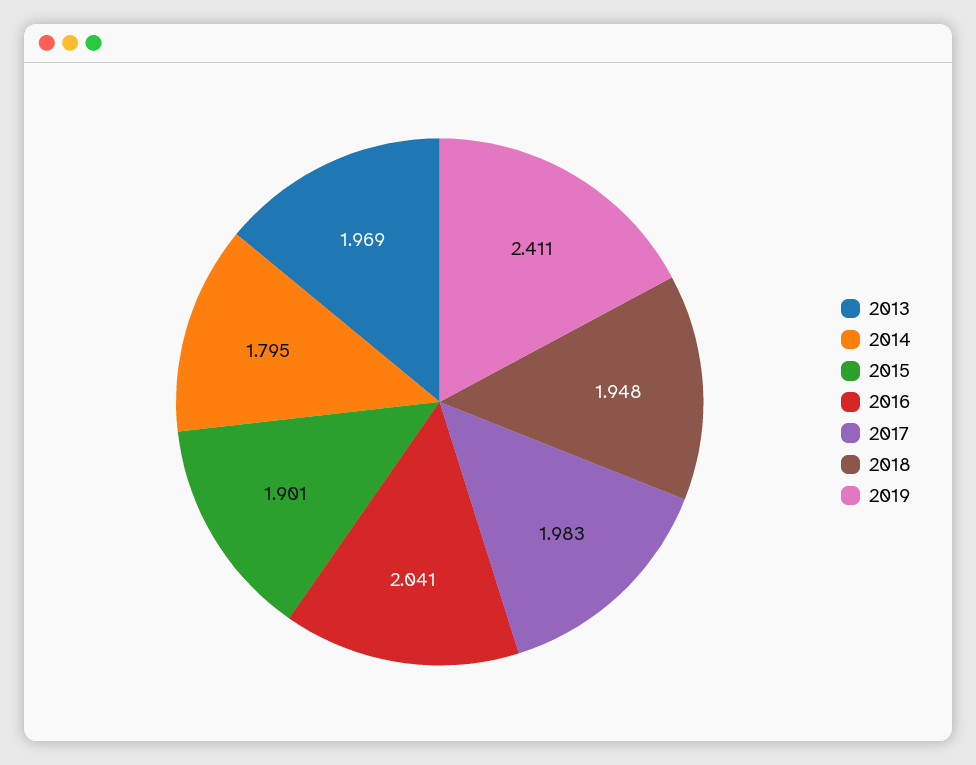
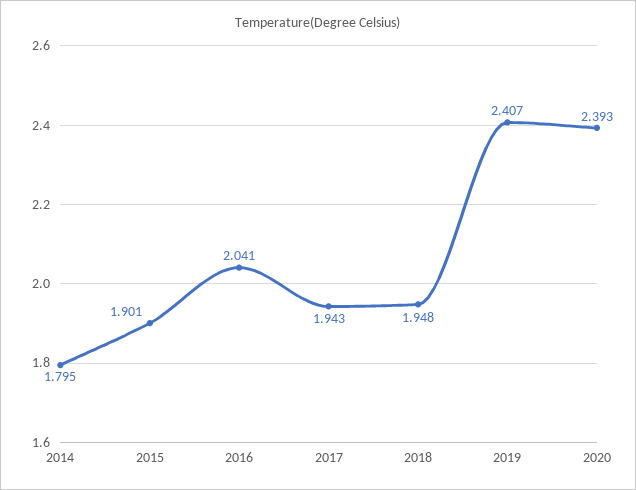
2013: 1.969 -> none
2017: 1.983 -> 1.943
2019: 2.411 -> 2.407
2020: none -> 2.393

